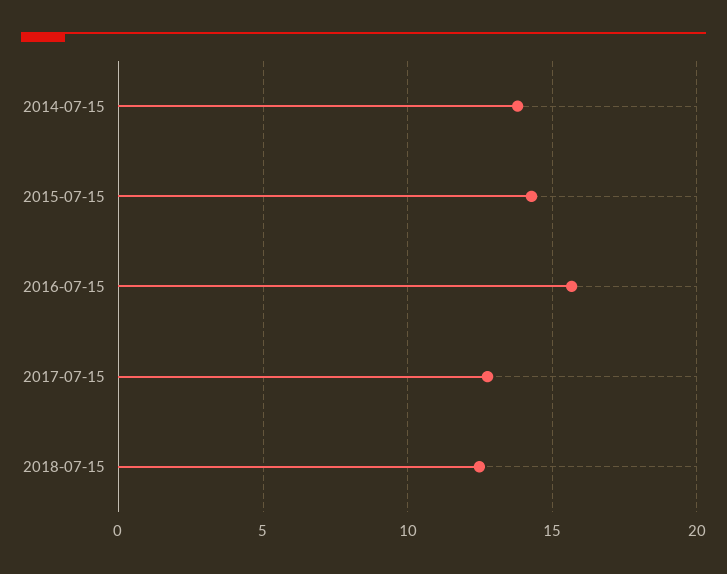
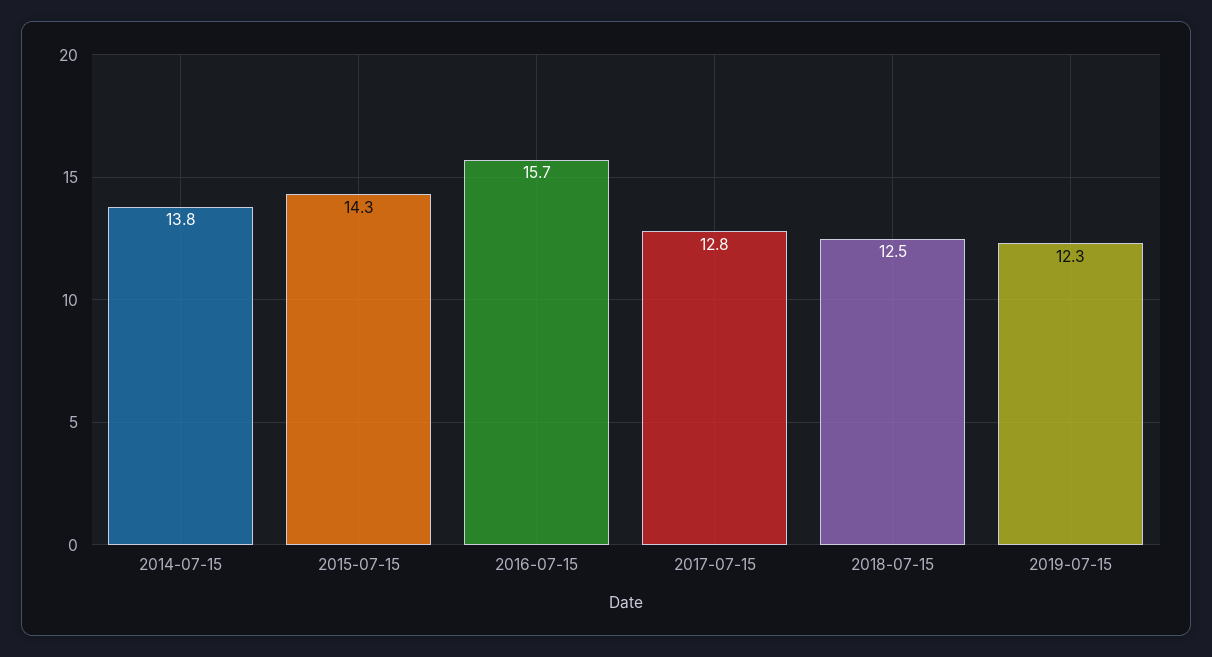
2019-07-15: none -> 12.3

